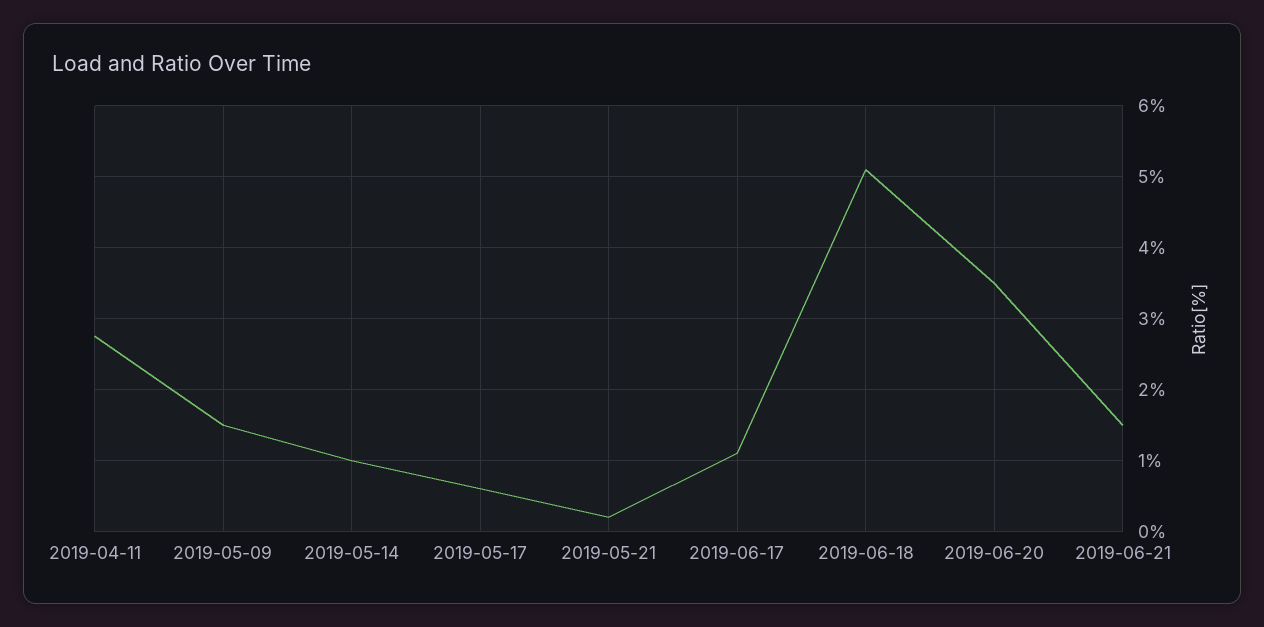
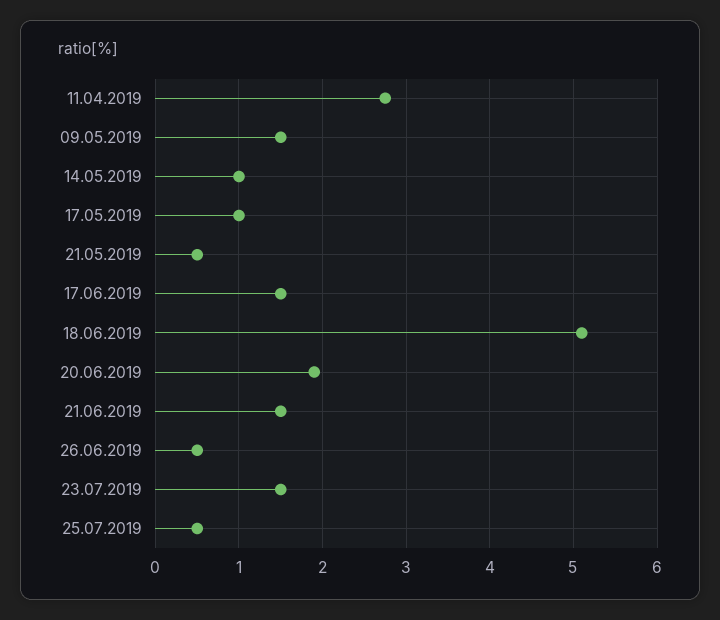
2019-05-17: 0.6 -> 1
2019-05-21: 0.2 -> 0.5
2019-06-17: 1.1 -> 1.5
2019-06-20: 3.5 -> 1.9
26.06.2019: none -> 0.5
23.07.2019: none -> 1.5
25.07.2019: none -> 0.5

